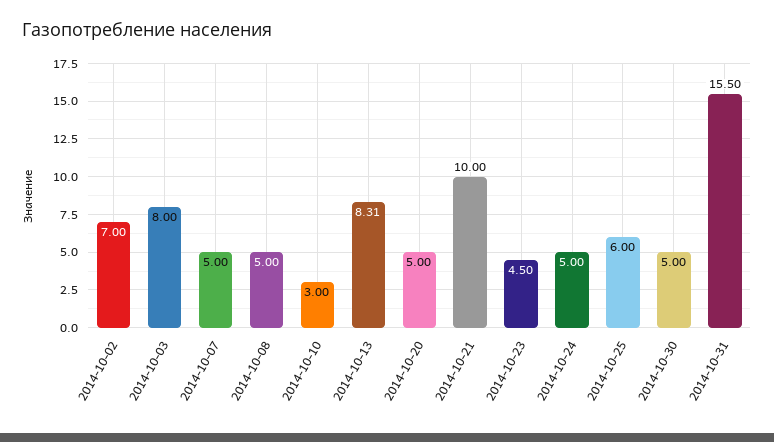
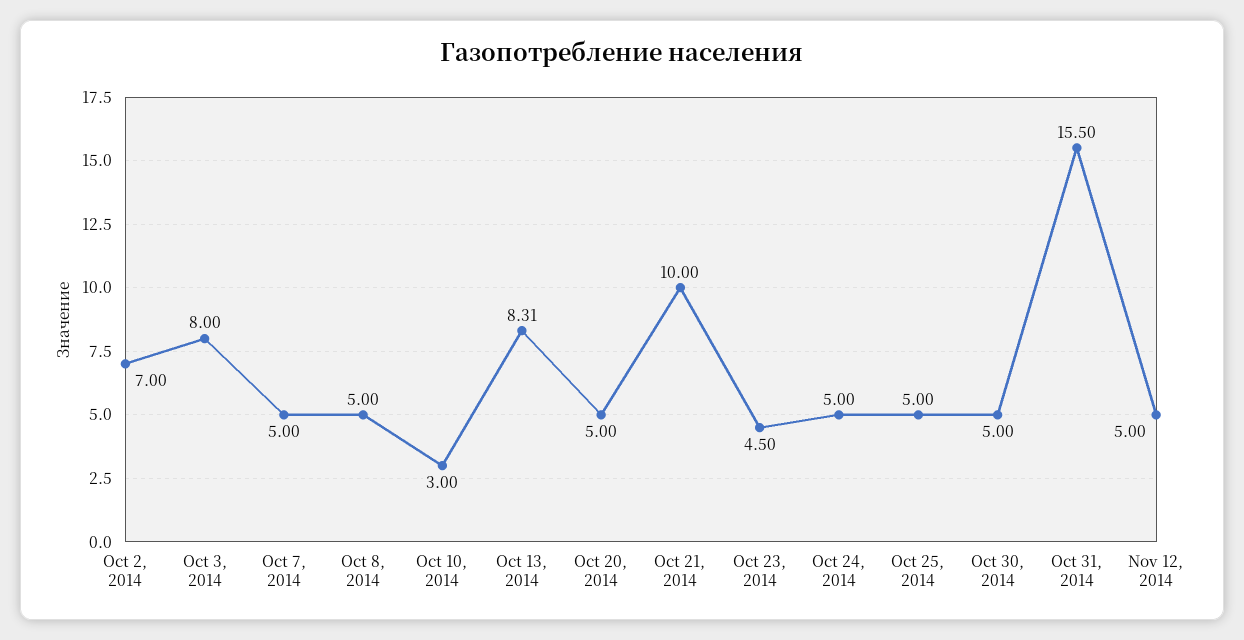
2014-10-25: 6 -> 5
Nov 12, 2014: none -> 5

